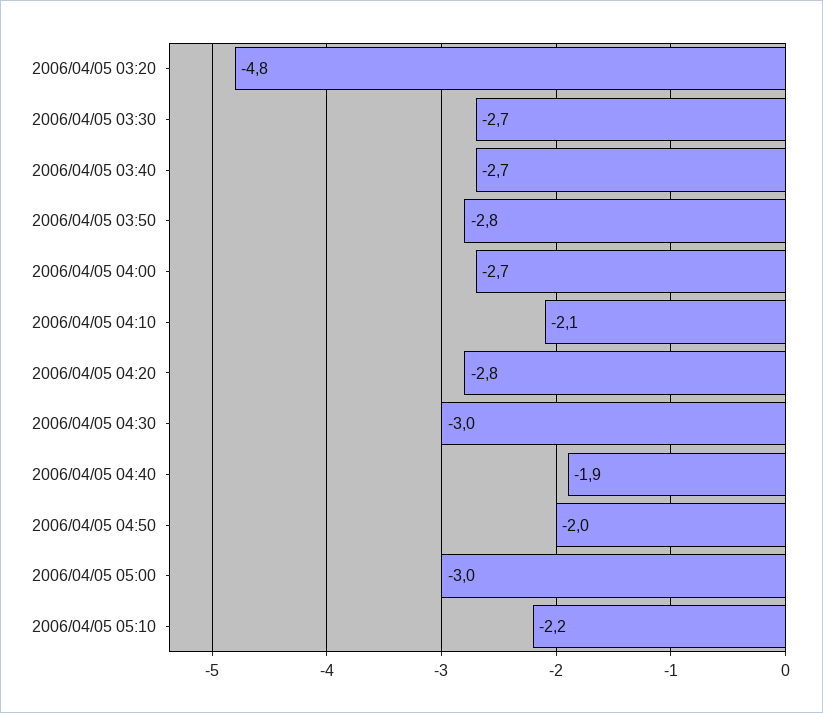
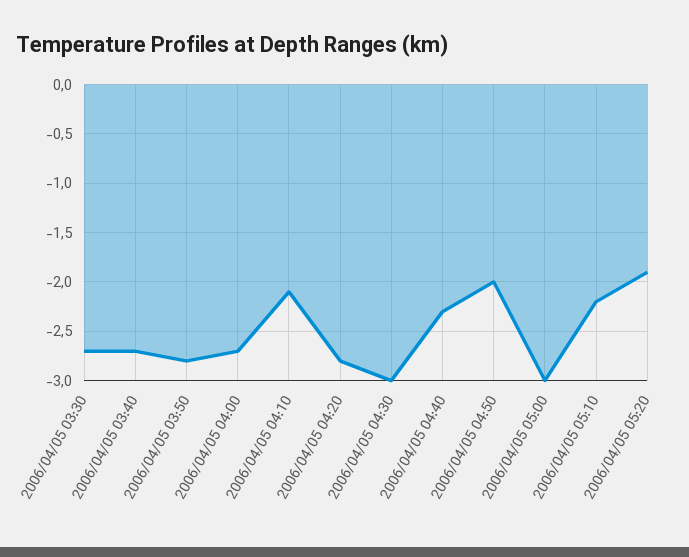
2006/04/05 03:20: -4.8 -> none
2006/04/05 04:40: -1.9 -> -2.3
2006/04/05 05:20: none -> -1.9

